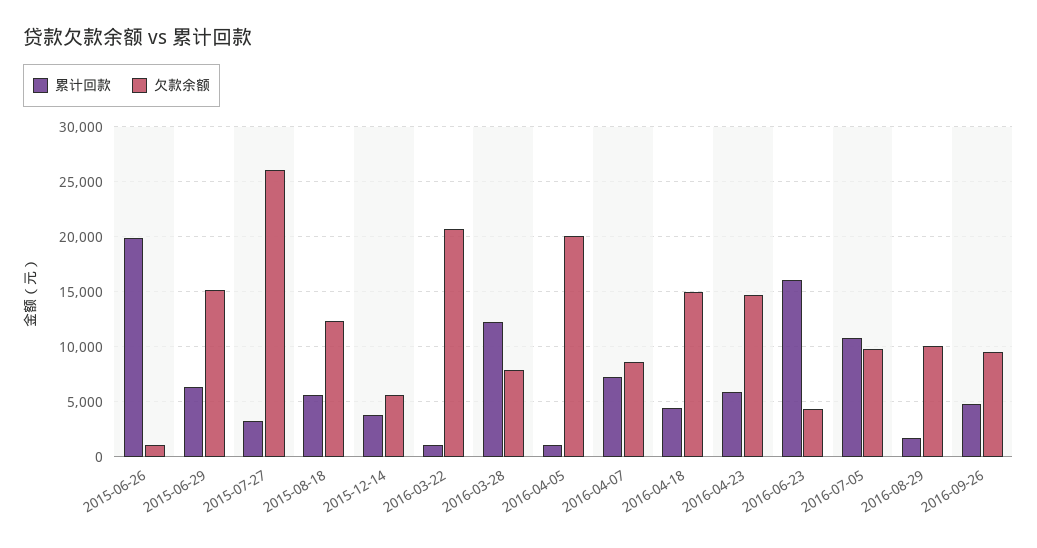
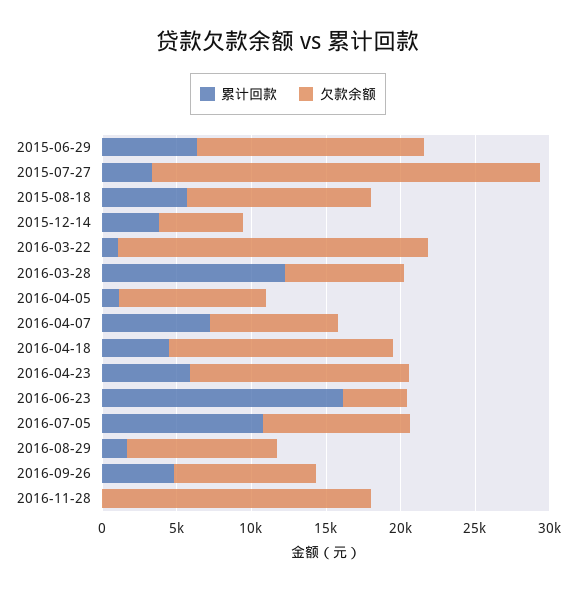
累计回款, 2015-06-26: 20000 -> none
欠款余额, 2015-06-26: 1000 -> none
欠款余额, 2016-04-05: 20000 -> 10000
累计回款, 2016-11-28: none -> 0
欠款余额, 2016-11-28: none -> 18000

